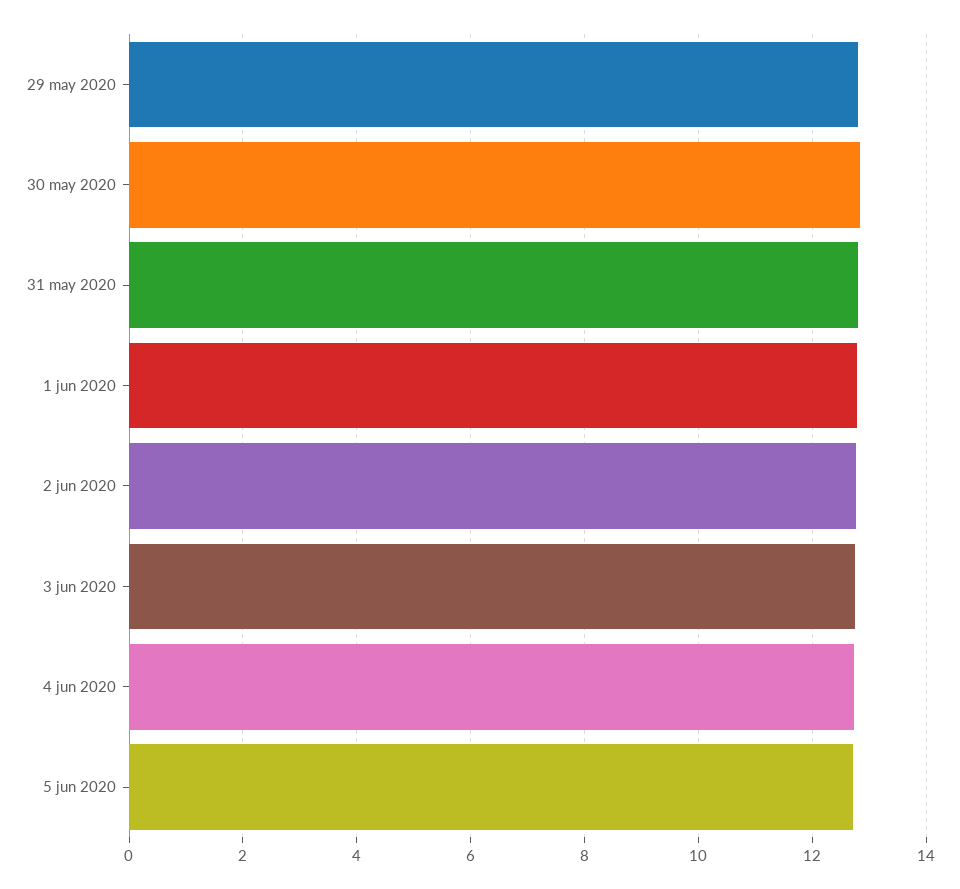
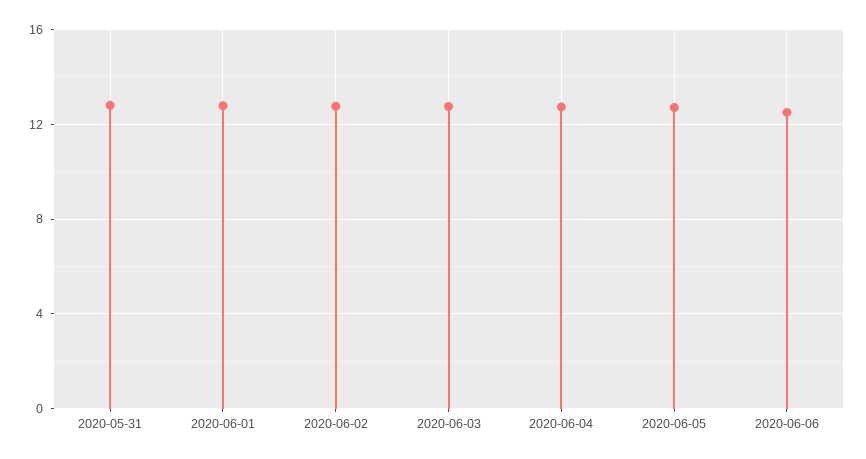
29 may 2020: 12.8 -> none
30 may 2020: 12.8 -> none
2020-06-06: none -> 12.5

